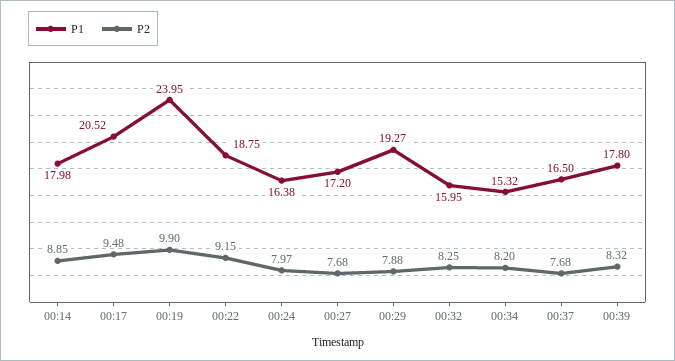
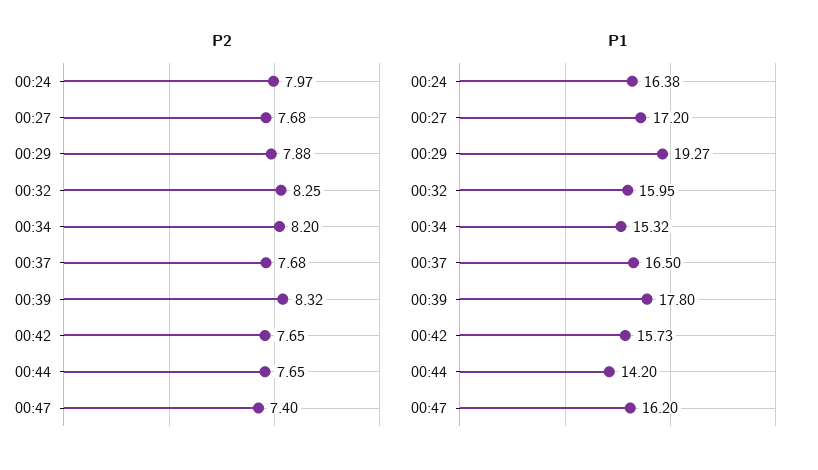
P1, 00:14: 17.98 -> none
P2, 00:14: 8.85 -> none
P1, 00:17: 20.52 -> none
P2, 00:17: 9.48 -> none
P1, 00:19: 23.95 -> none
P2, 00:19: 9.9 -> none
P1, 00:22: 18.75 -> none
P2, 00:22: 9.15 -> none
P2, 00:42: none -> 7.65
P2, 00:44: none -> 7.65
P2, 00:47: none -> 7.4
P1, 00:42: none -> 15.73
P1, 00:44: none -> 14.2
P1, 00:47: none -> 16.2

